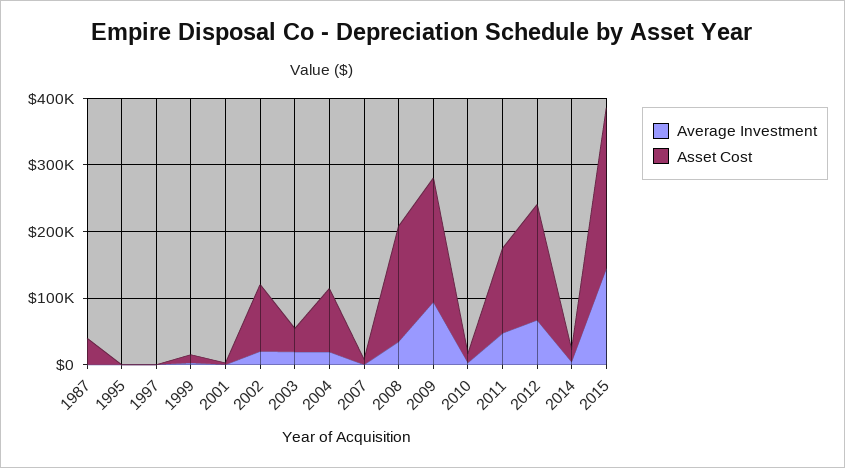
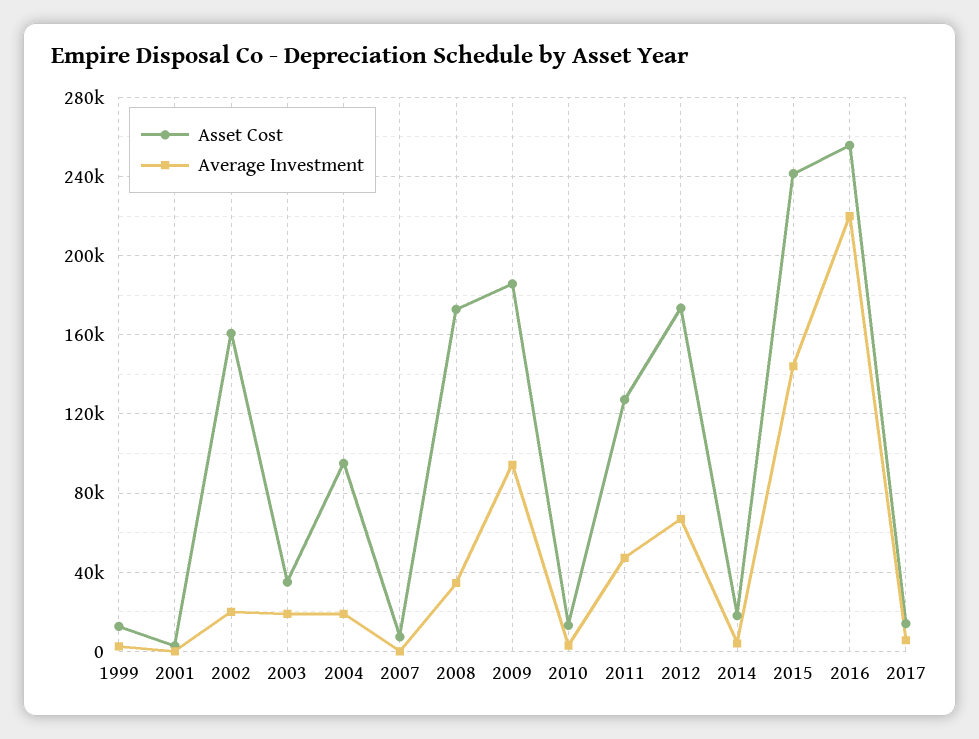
Average Investment, 1987: 0 -> none
Asset Cost, 1987: 40000 -> none
Average Investment, 1995: 0 -> none
Asset Cost, 1995: 0 -> none
Average Investment, 1997: 0 -> none
Asset Cost, 1997: 0 -> none
Asset Cost, 2002: 100000 -> 160000
Asset Cost, 2016: none -> 255000
Average Investment, 2016: none -> 220000
Asset Cost, 2017: none -> 15000
Average Investment, 2017: none -> 5000

